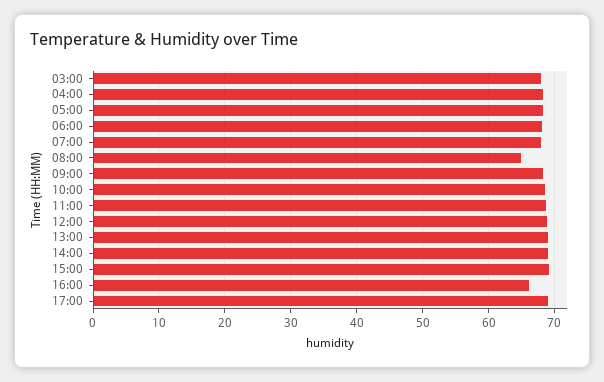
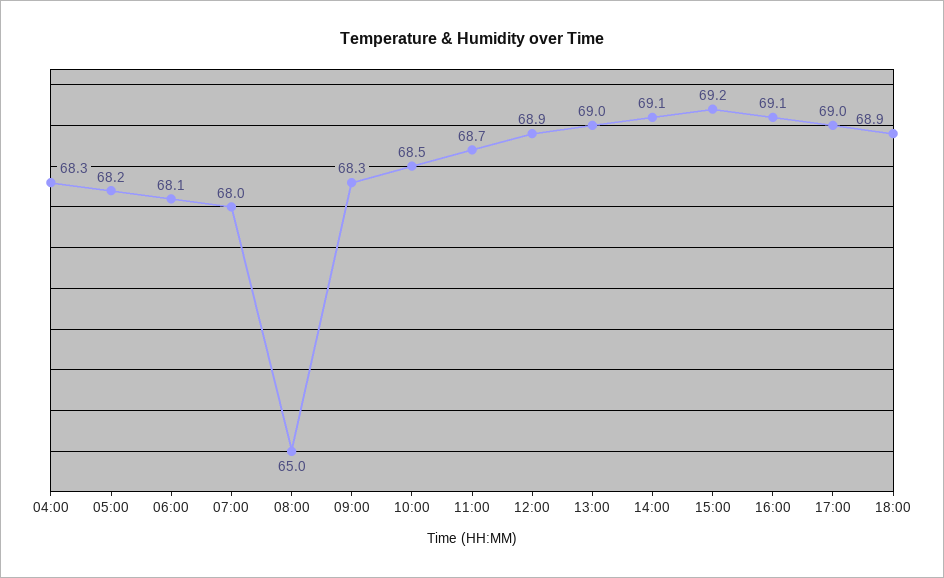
03:00: 68 -> none
16:00: 66 -> 69.1
18:00: none -> 68.9

